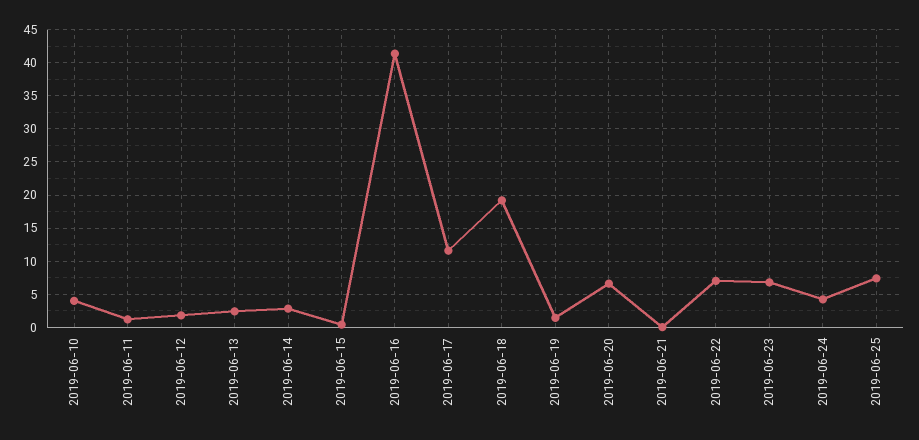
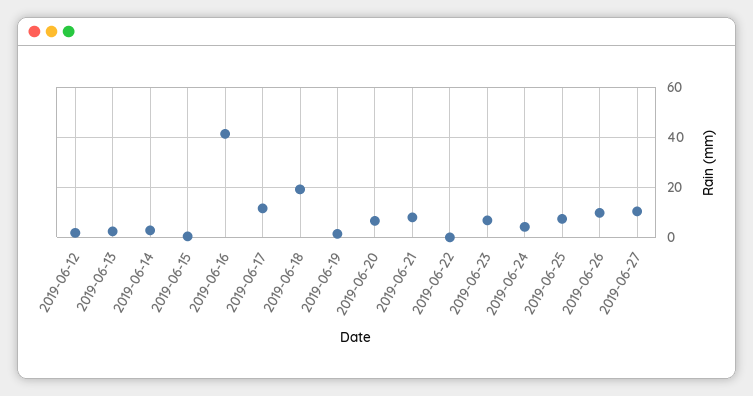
2019-06-10: 4 -> none
2019-06-11: 1 -> none
2019-06-21: 0 -> 7.5
2019-06-22: 7 -> 0
2019-06-26: none -> 10
2019-06-27: none -> 10

